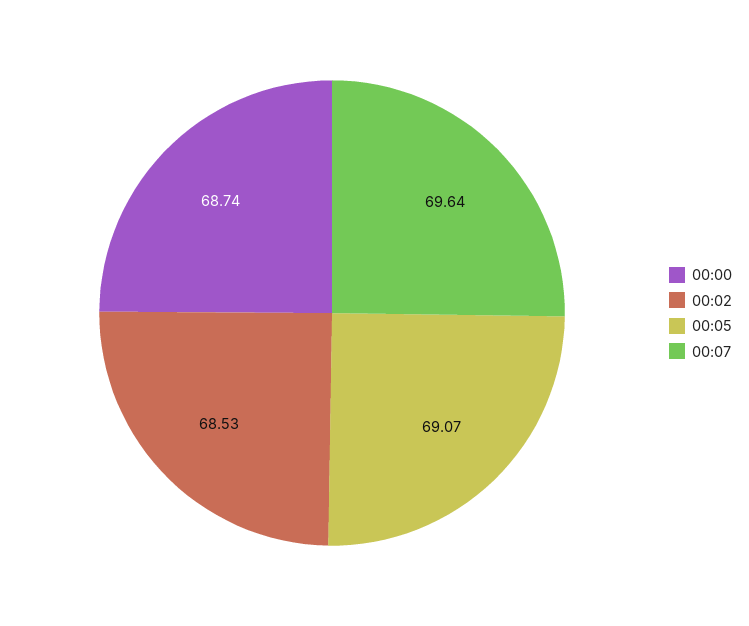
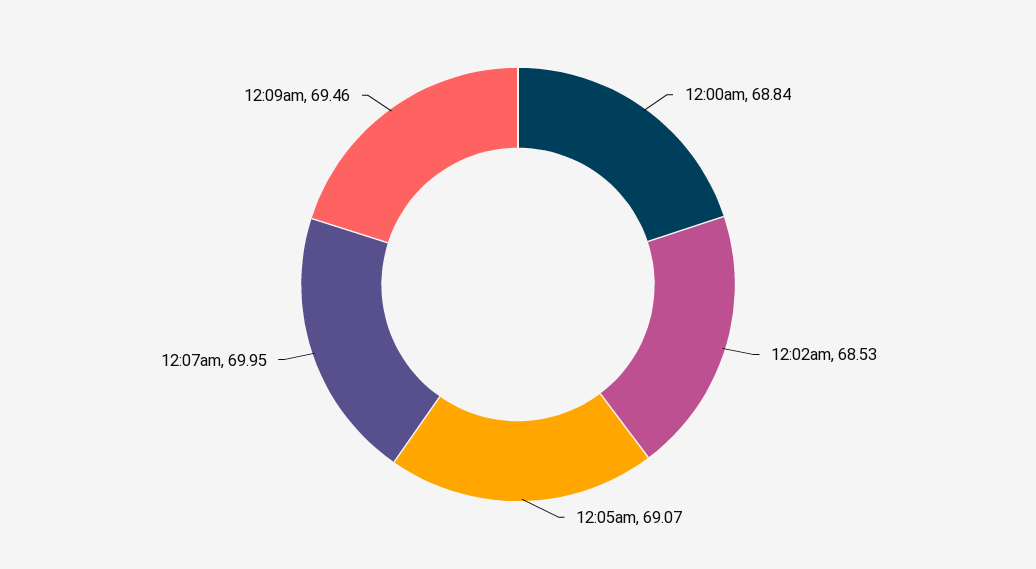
00:00: 68.74 -> 68.84
00:07: 69.64 -> 69.95
12:09am: none -> 69.46

